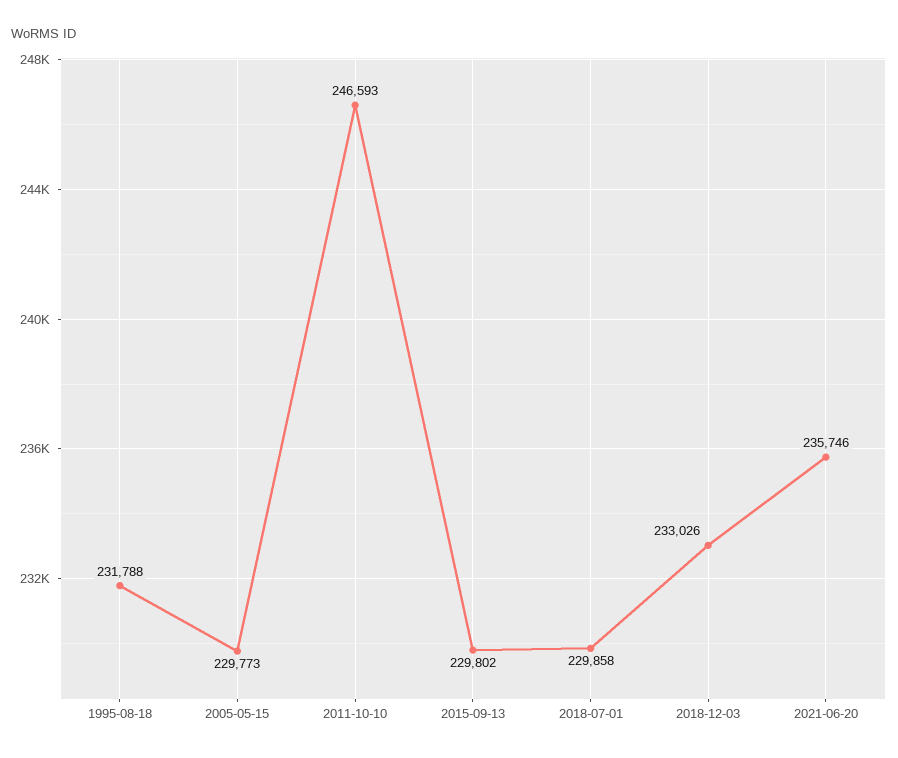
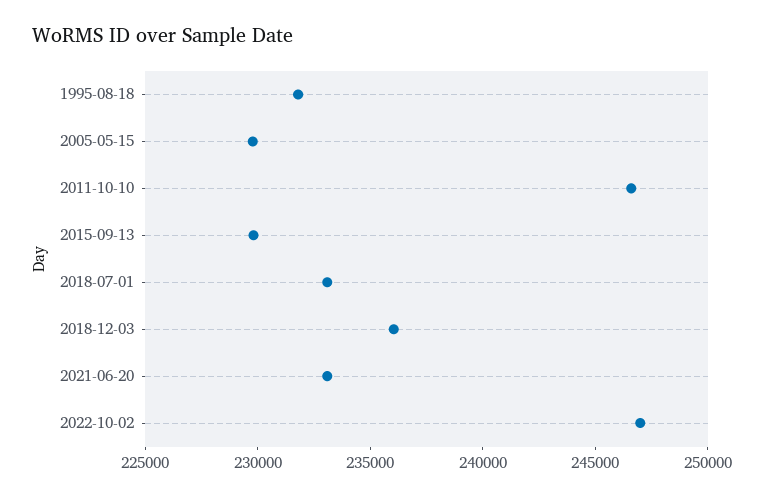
2018-07-01: 229858 -> 233000
2018-12-03: 233026 -> 236000
2021-06-20: 235746 -> 233000
2022-10-02: none -> 247000

